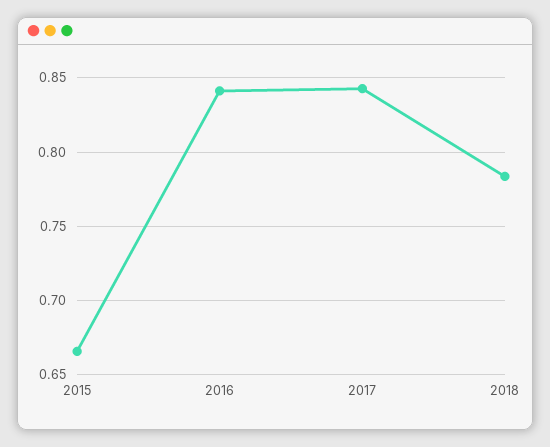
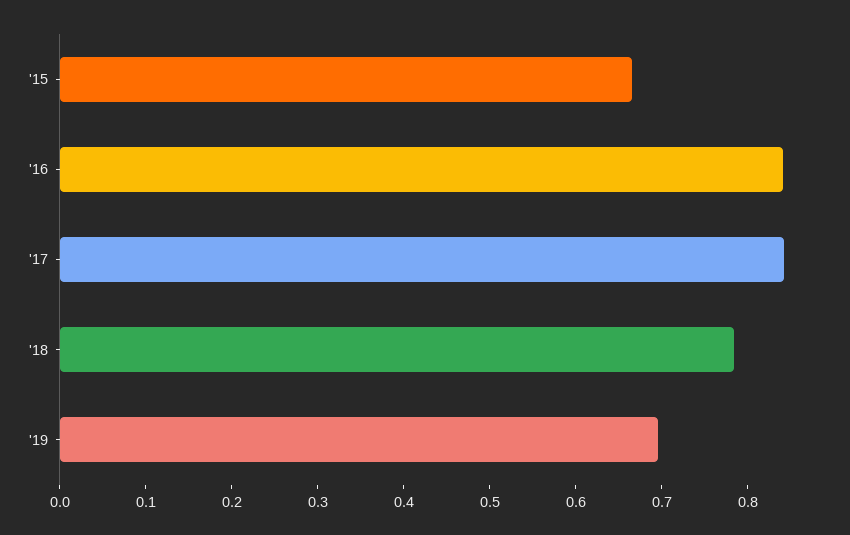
'19: none -> 0.7

